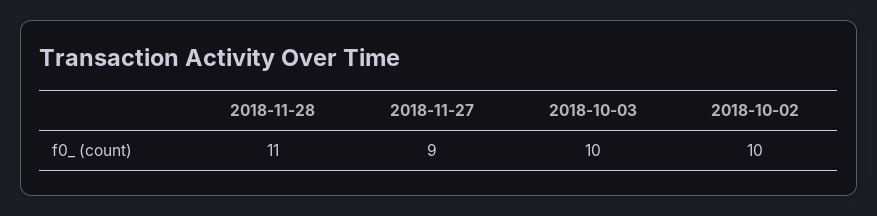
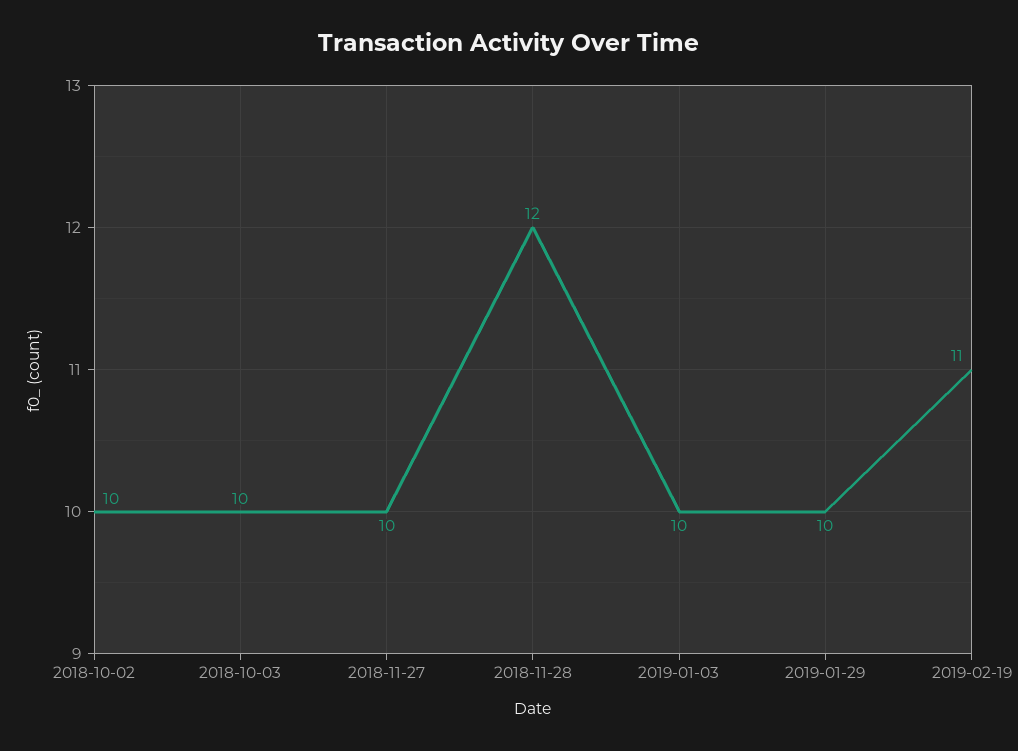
2018-11-28: 11 -> 12
2018-11-27: 9 -> 10
2019-01-03: none -> 10
2019-01-29: none -> 10
2019-02-19: none -> 11

